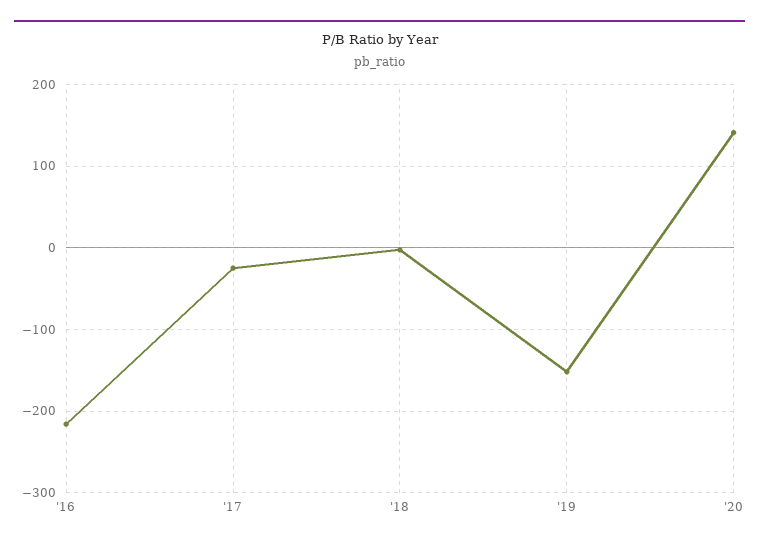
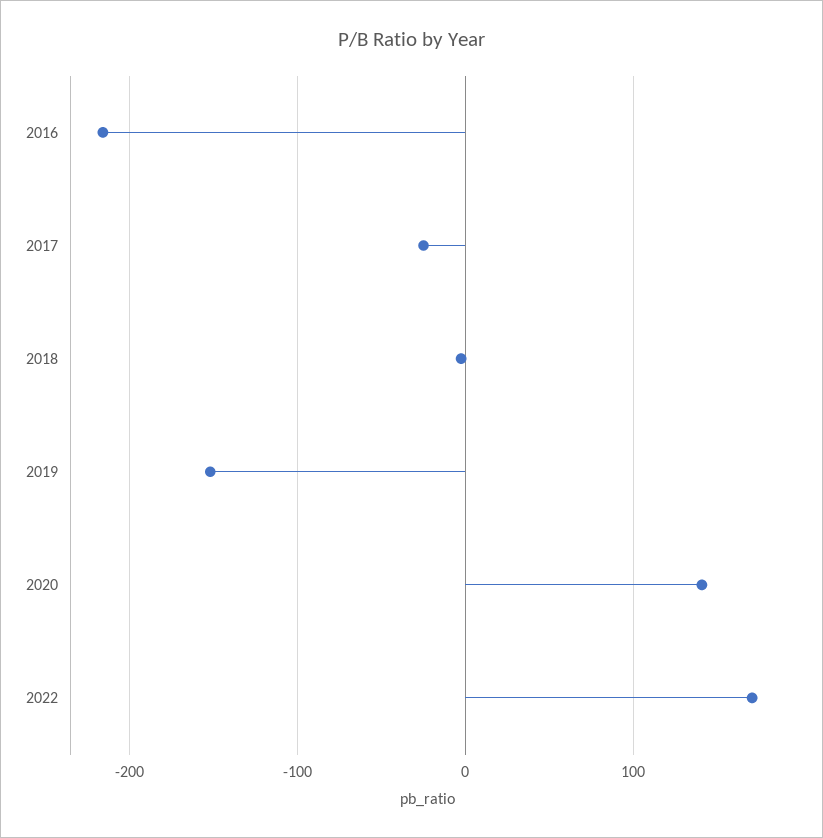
2022: none -> 170

